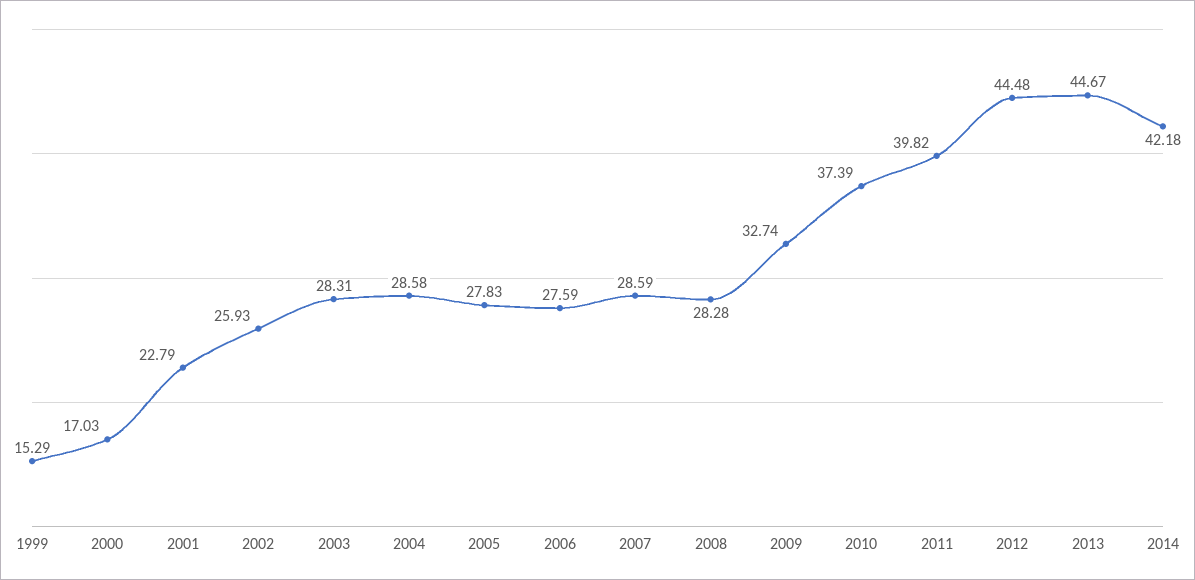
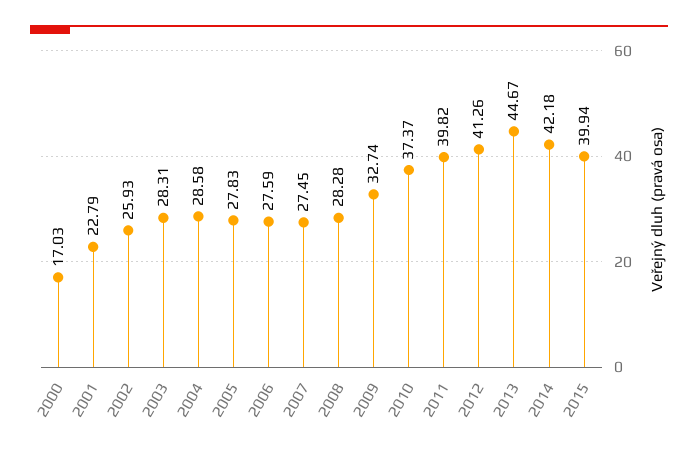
1999: 15.29 -> none
2007: 28.59 -> 27.45
2010: 37.39 -> 37.37
2012: 44.48 -> 41.26
2015: none -> 39.94

